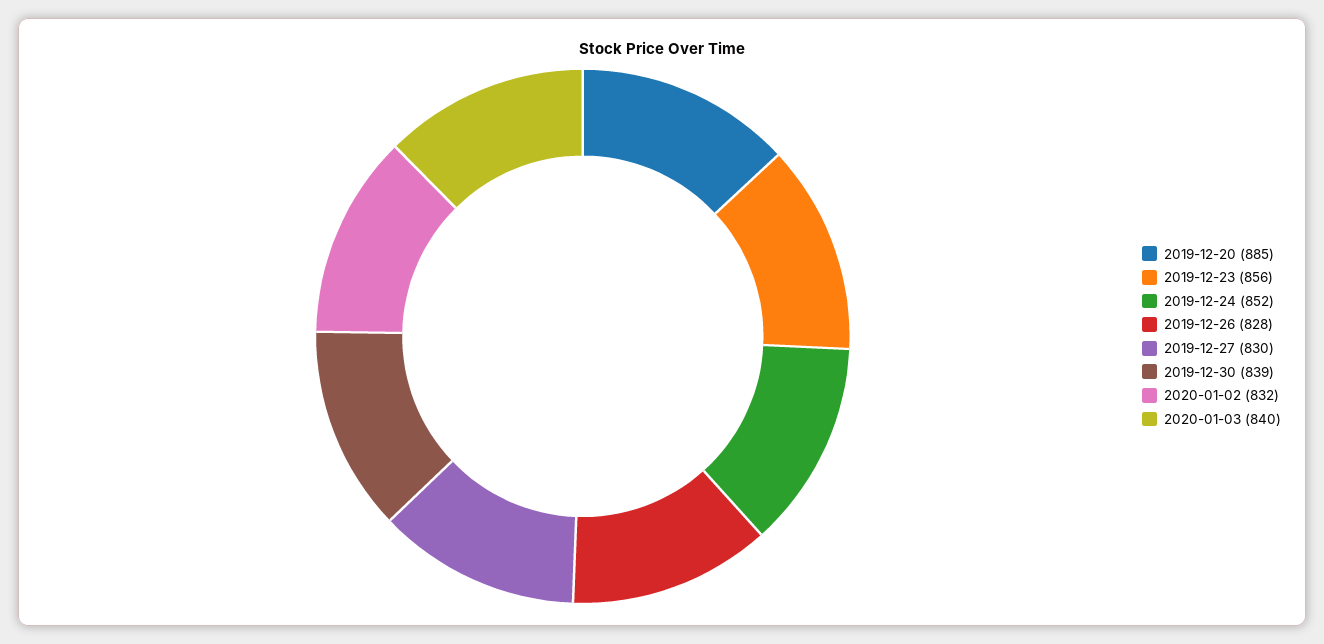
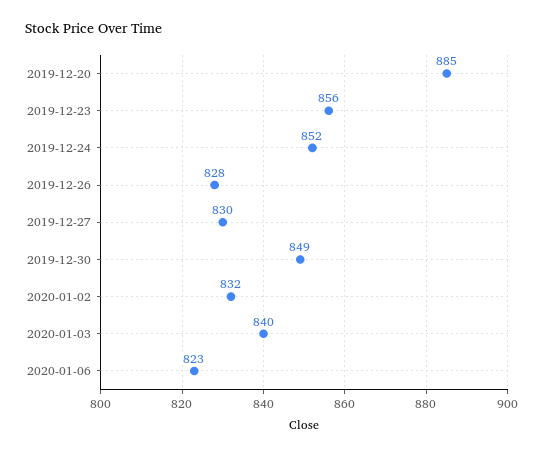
2019-12-30: 839 -> 849
2020-01-06: none -> 823

